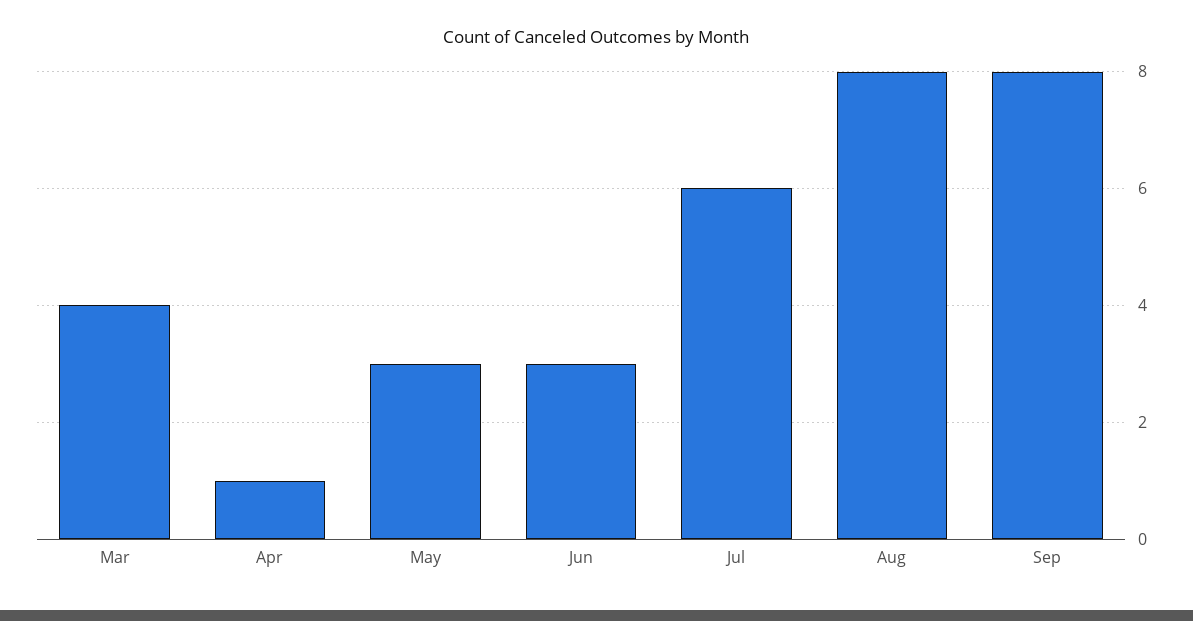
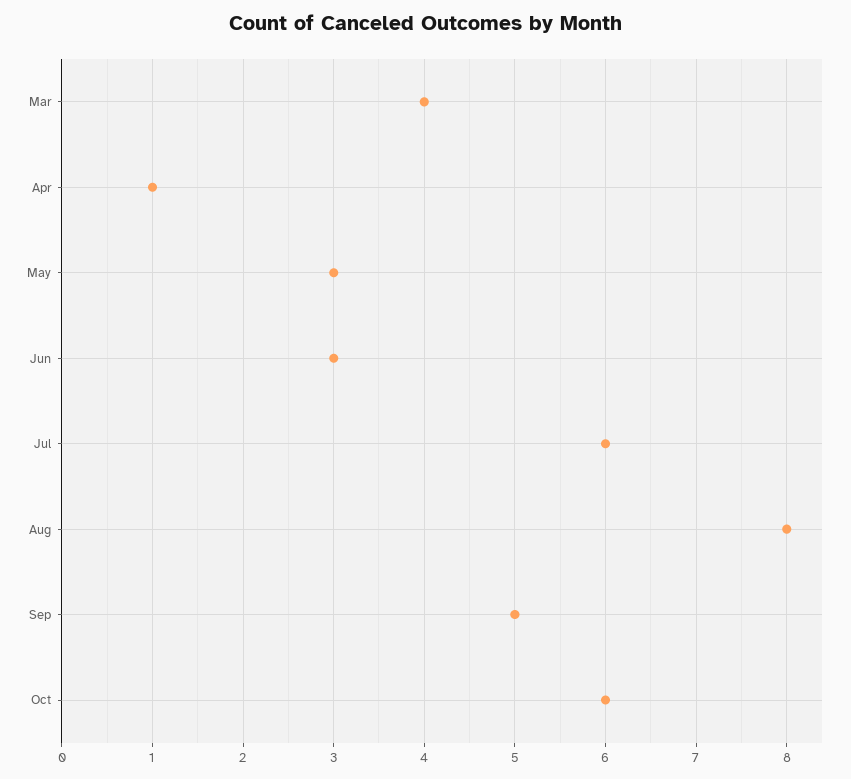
Sep: 8 -> 5
Oct: none -> 6

